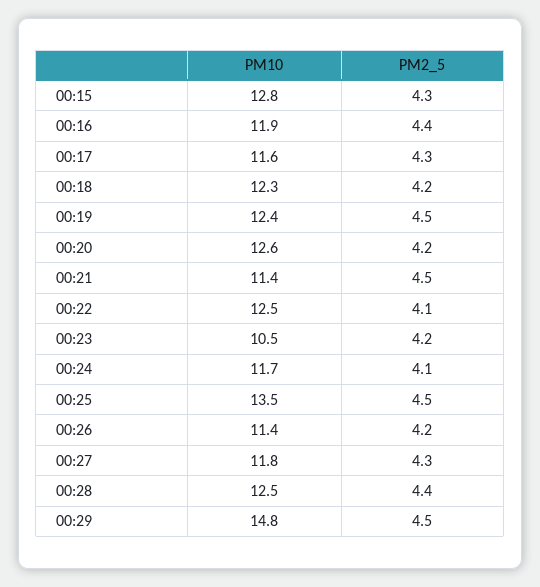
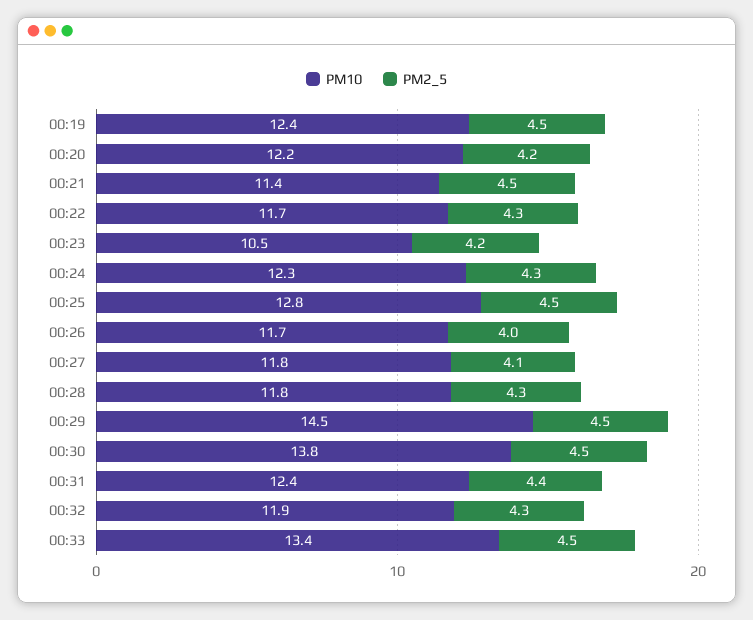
PM10, 00:15: 12.8 -> none
PM2_5, 00:15: 4.3 -> none
PM10, 00:16: 11.9 -> none
PM2_5, 00:16: 4.4 -> none
PM10, 00:17: 11.6 -> none
PM2_5, 00:17: 4.3 -> none
PM10, 00:18: 12.3 -> none
PM2_5, 00:18: 4.2 -> none
PM10, 00:20: 12.6 -> 12.2
PM10, 00:22: 12.5 -> 11.7
PM2_5, 00:22: 4.1 -> 4.3
PM10, 00:24: 11.7 -> 12.3
PM2_5, 00:24: 4.1 -> 4.3
PM10, 00:25: 13.5 -> 12.8
PM10, 00:26: 11.4 -> 11.7
PM2_5, 00:26: 4.2 -> 4
PM2_5, 00:27: 4.3 -> 4.1
PM10, 00:28: 12.5 -> 11.8
PM2_5, 00:28: 4.4 -> 4.3
PM10, 00:29: 14.8 -> 14.5
PM10, 00:30: none -> 13.8
PM2_5, 00:30: none -> 4.5
PM10, 00:31: none -> 12.4
PM2_5, 00:31: none -> 4.4
PM10, 00:32: none -> 11.9
PM2_5, 00:32: none -> 4.3
PM10, 00:33: none -> 13.4
PM2_5, 00:33: none -> 4.5

